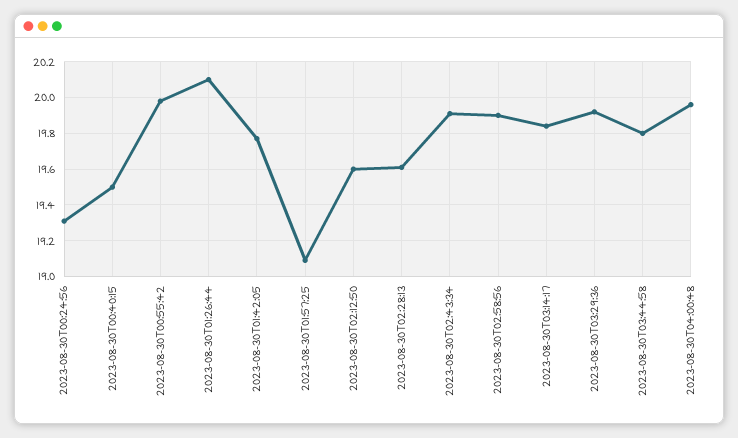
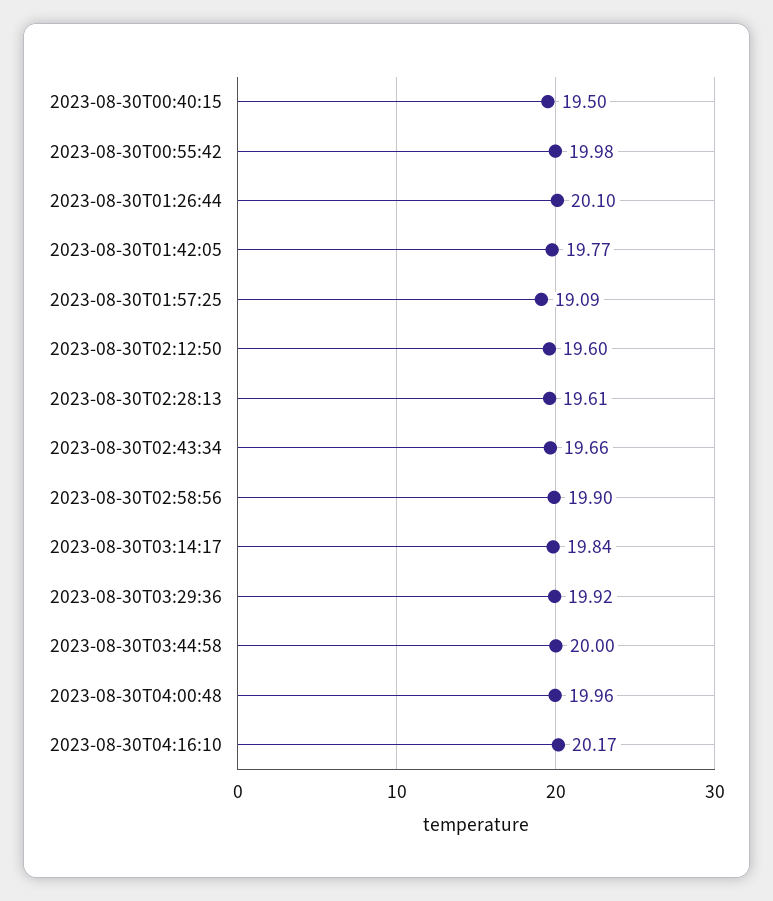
2023-08-30T00:24:56: 19.3 -> none
2023-08-30T02:43:34: 19.9 -> 19.66
2023-08-30T03:44:58: 19.8 -> 20
2023-08-30T04:16:10: none -> 20.17

